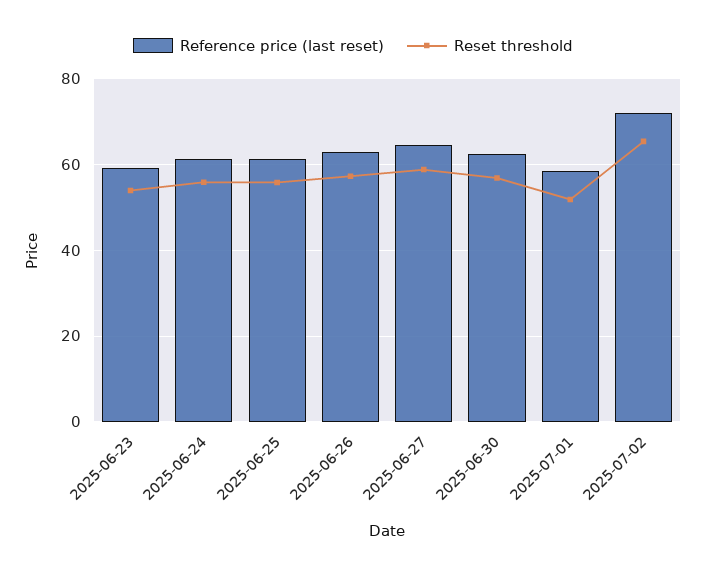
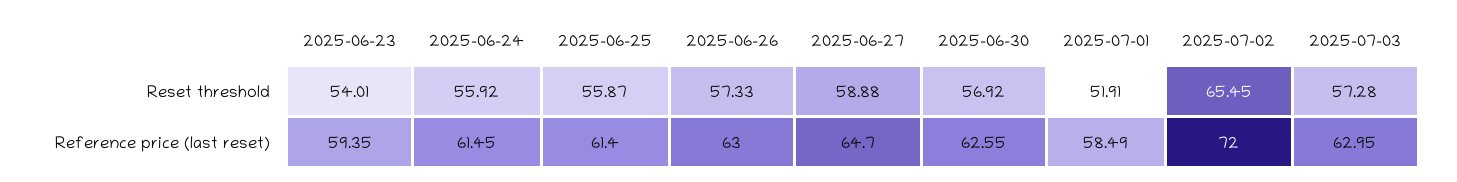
Reset threshold, 2025-07-03: none -> 57.28
Reference price (last reset), 2025-07-03: none -> 62.95

